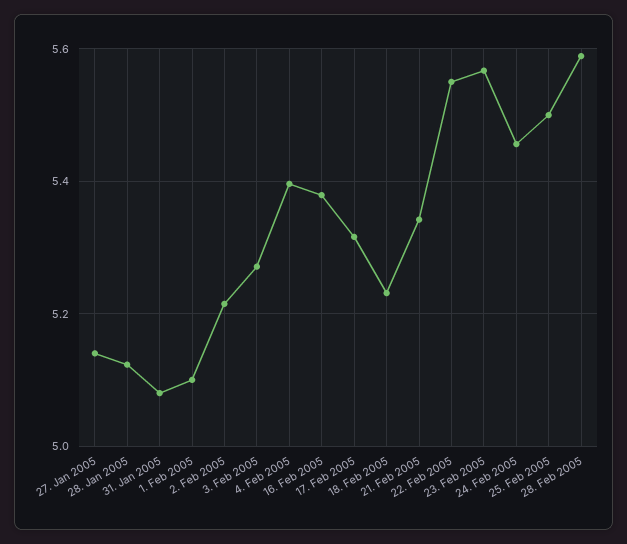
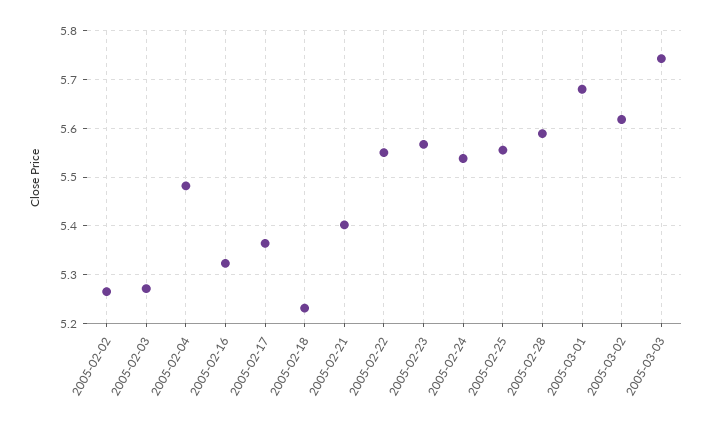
27. Jan 2005: 5.14 -> none
28. Jan 2005: 5.12 -> none
31. Jan 2005: 5.08 -> none
1. Feb 2005: 5.1 -> none
2. Feb 2005: 5.22 -> 5.26
4. Feb 2005: 5.4 -> 5.48
16. Feb 2005: 5.38 -> 5.32
17. Feb 2005: 5.32 -> 5.36
21. Feb 2005: 5.34 -> 5.4
24. Feb 2005: 5.46 -> 5.54
25. Feb 2005: 5.5 -> 5.56
2005-03-01: none -> 5.68
2005-03-02: none -> 5.62
2005-03-03: none -> 5.74

